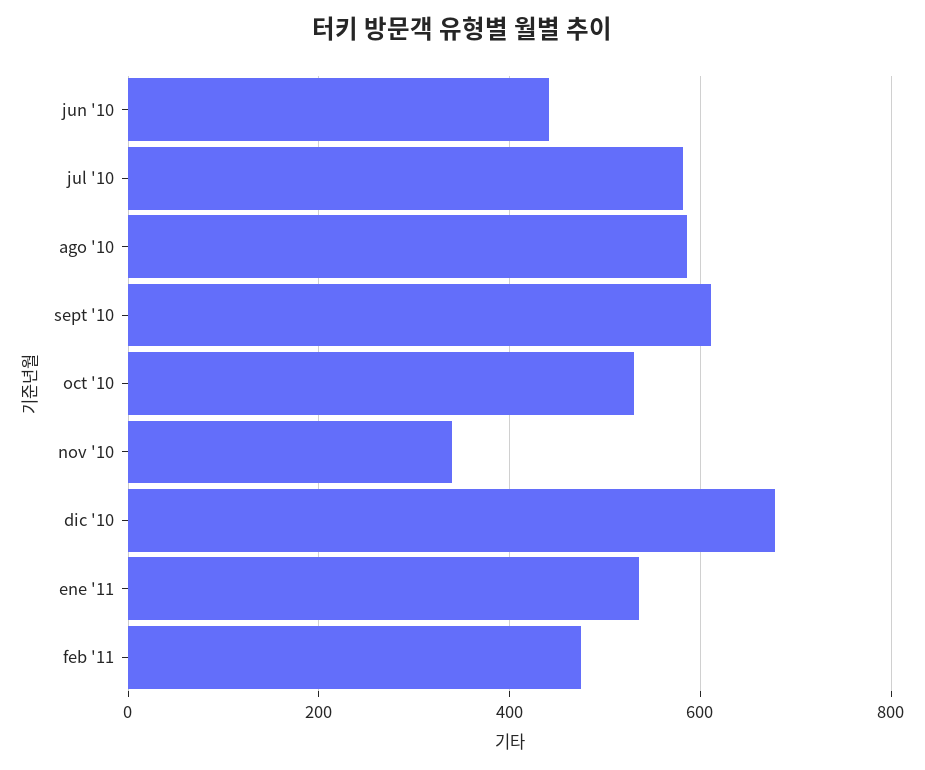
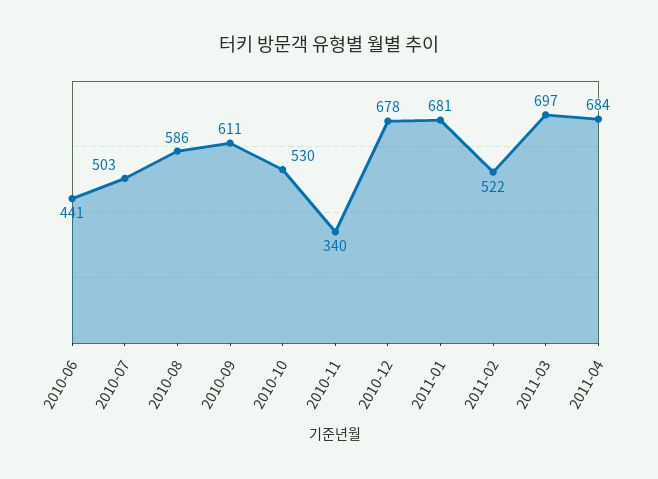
jul '10: 580 -> 503
ene '11: 540 -> 681
feb '11: 480 -> 522
2011-03: none -> 697
2011-04: none -> 684

